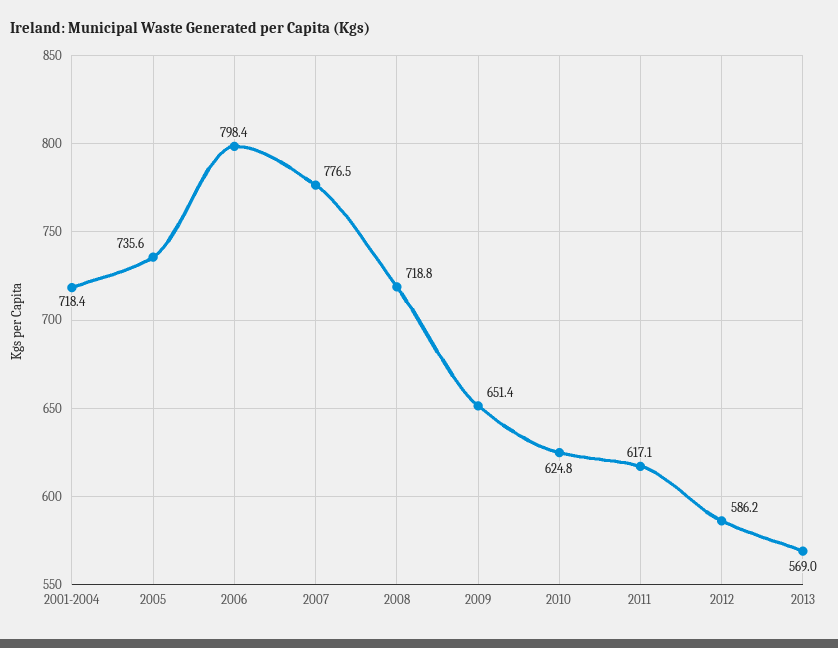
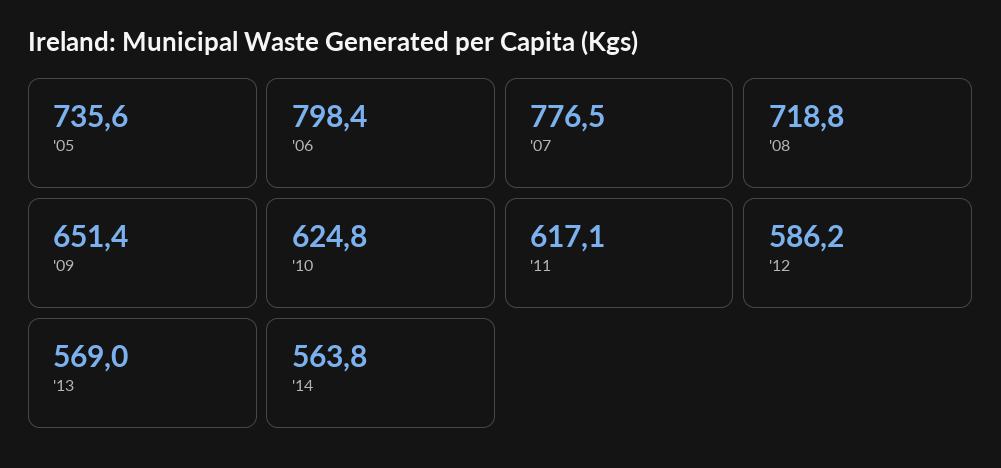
2001-2004: 718.4 -> none
'14: none -> 563.8

